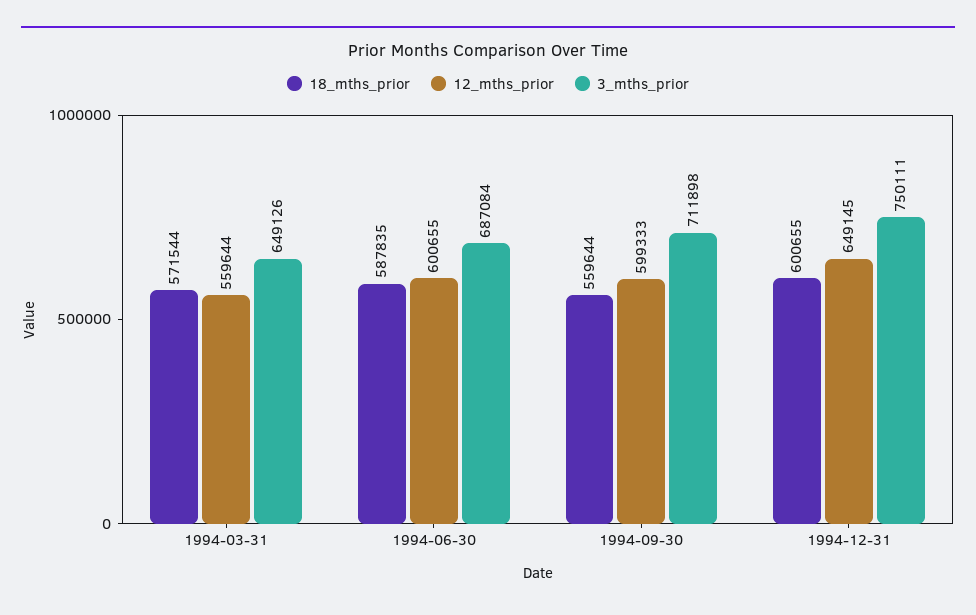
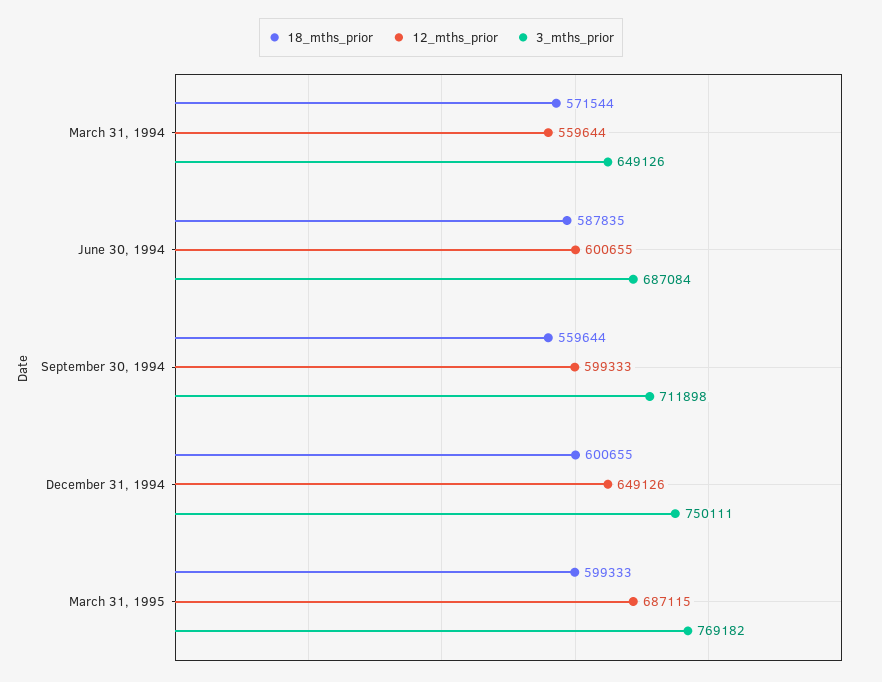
12_mths_prior, 1994-12-31: 649145 -> 649126
18_mths_prior, March 31, 1995: none -> 599333
12_mths_prior, March 31, 1995: none -> 687115
3_mths_prior, March 31, 1995: none -> 769182

